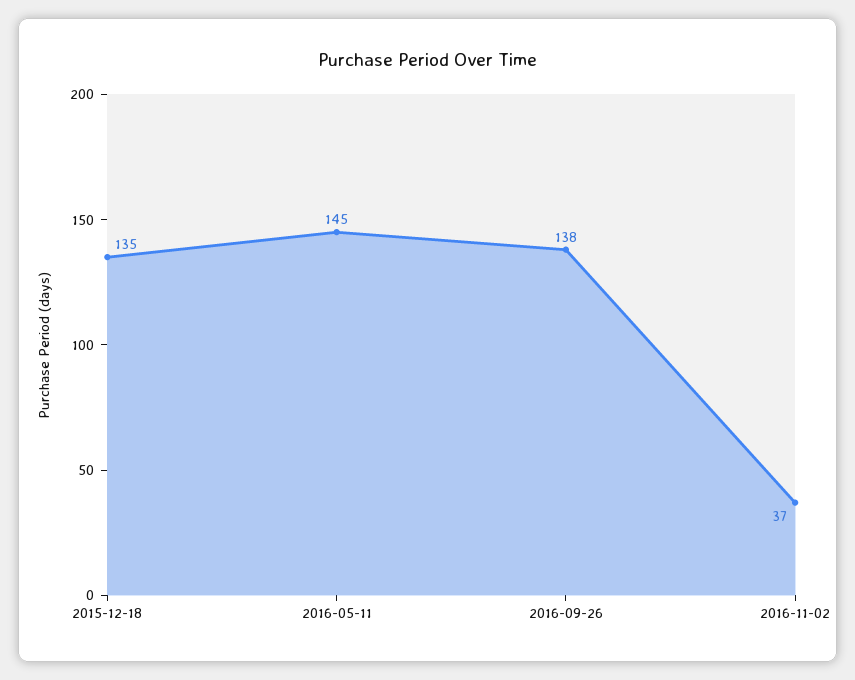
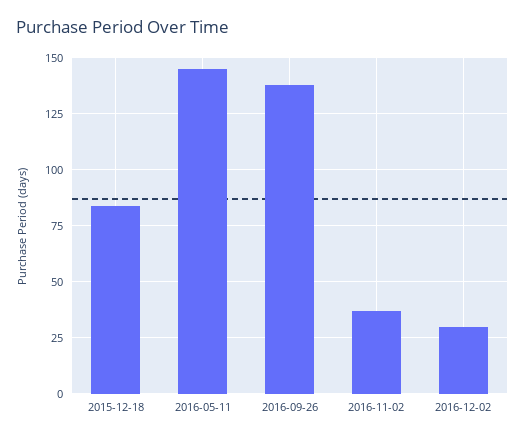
2015-12-18: 135 -> 85
2016-12-02: none -> 30

